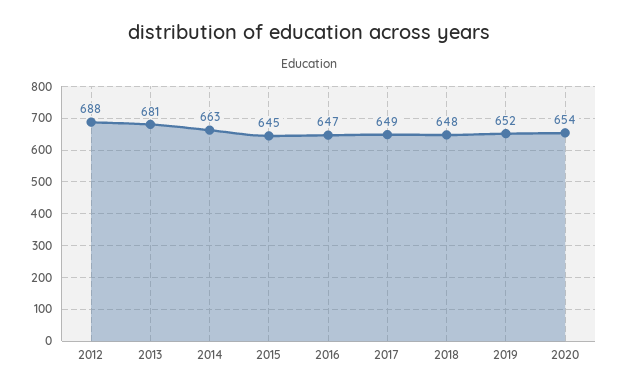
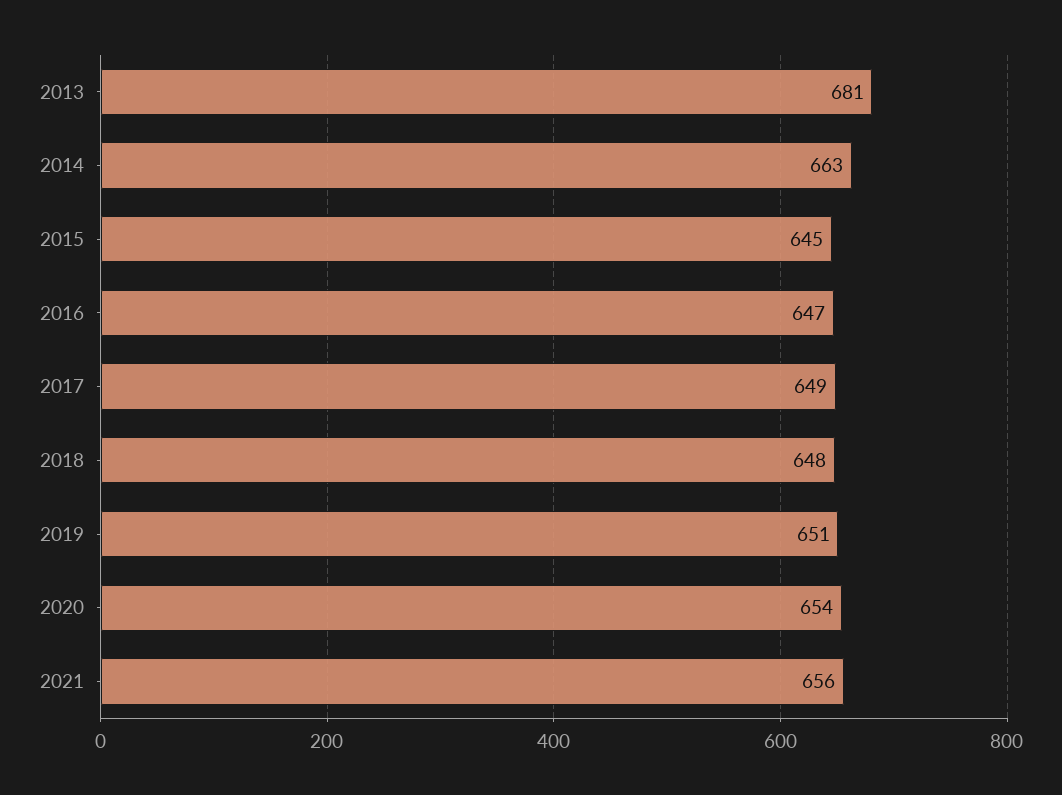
2012: 688 -> none
2019: 652 -> 651
2021: none -> 656

